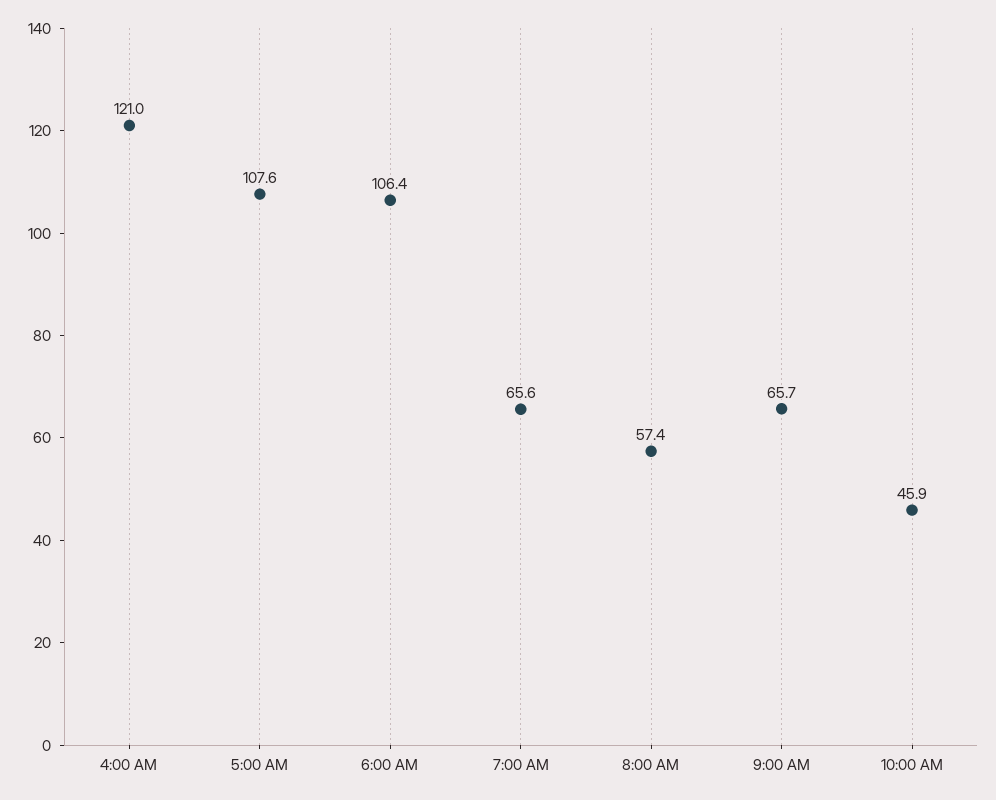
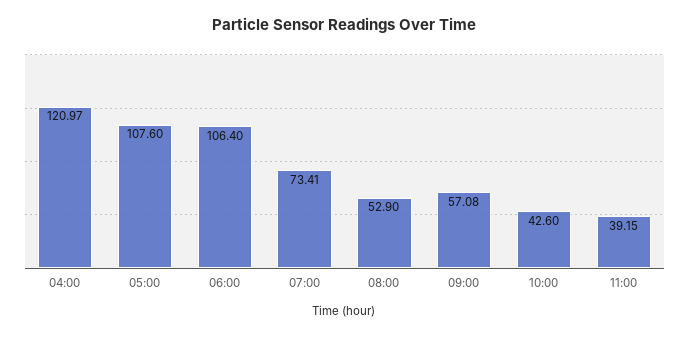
7:00 AM: 65.6 -> 73.41
8:00 AM: 57.4 -> 52.9
9:00 AM: 65.7 -> 57.08
10:00 AM: 45.9 -> 42.6
11:00: none -> 39.15

